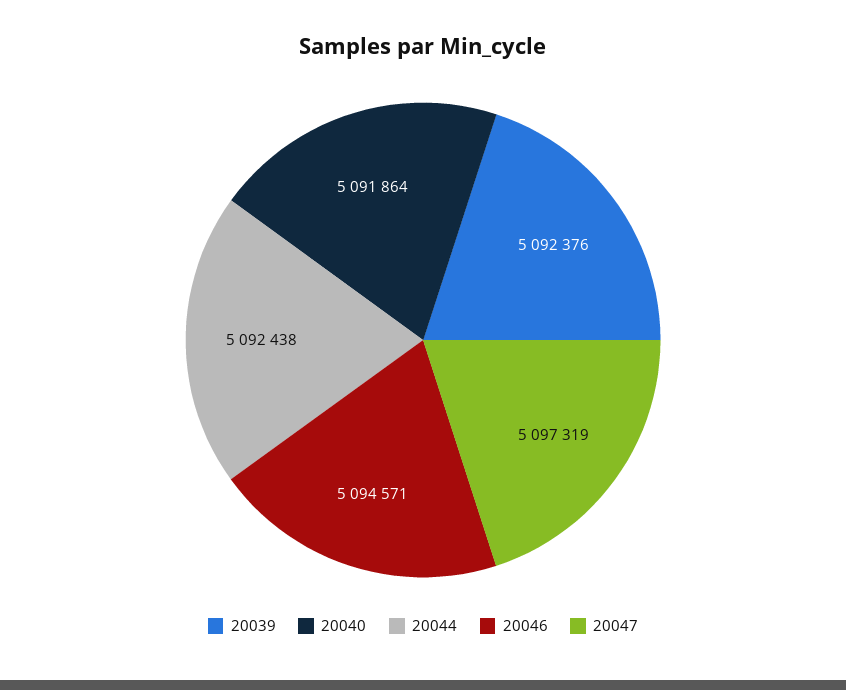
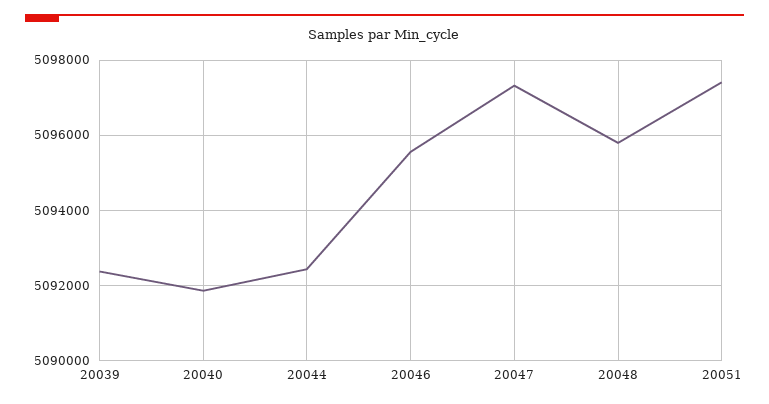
20046: 5094571 -> 5095600
20048: none -> 5095800
20051: none -> 5097400

